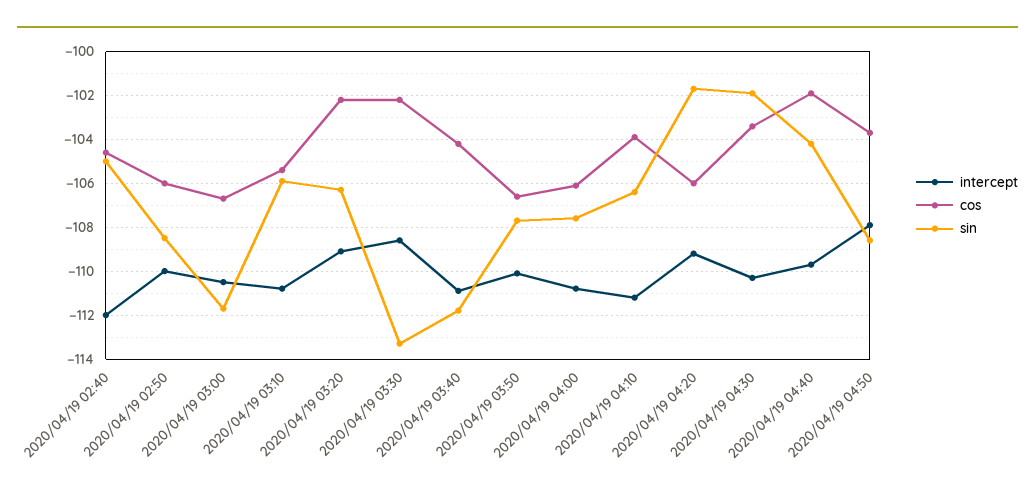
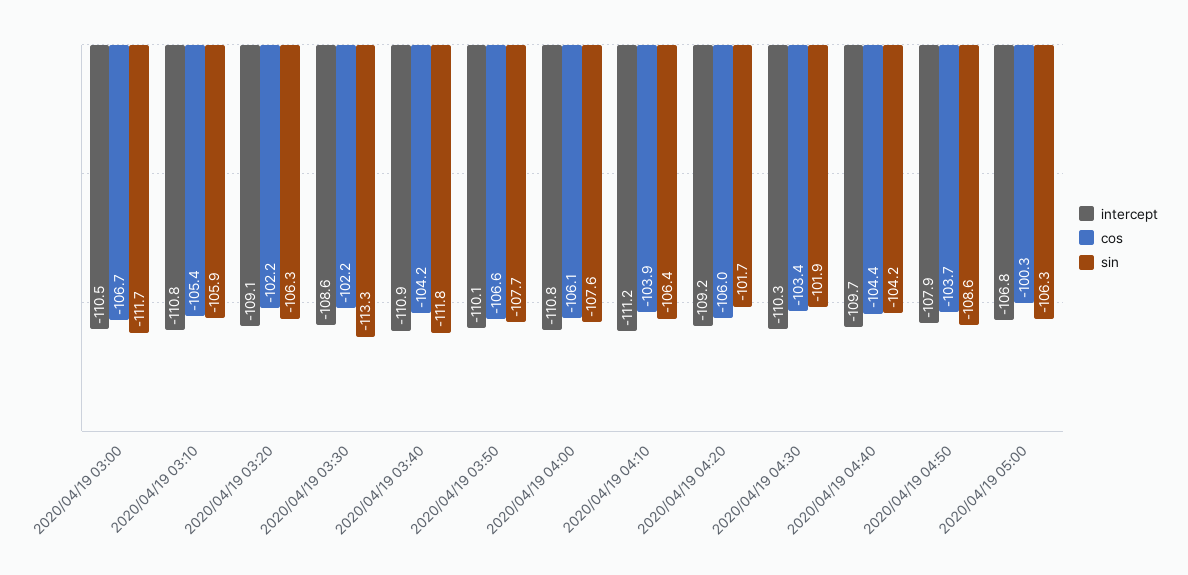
intercept, 2020/04/19 02:40: -112 -> none
cos, 2020/04/19 02:40: -104.5 -> none
sin, 2020/04/19 02:40: -105 -> none
intercept, 2020/04/19 02:50: -110 -> none
cos, 2020/04/19 02:50: -106 -> none
sin, 2020/04/19 02:50: -108.5 -> none
cos, 2020/04/19 04:40: -102 -> -104.4
intercept, 2020/04/19 05:00: none -> -106.8
cos, 2020/04/19 05:00: none -> -100.3
sin, 2020/04/19 05:00: none -> -106.3

